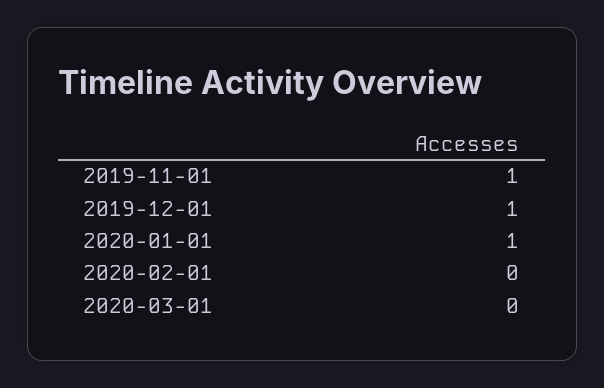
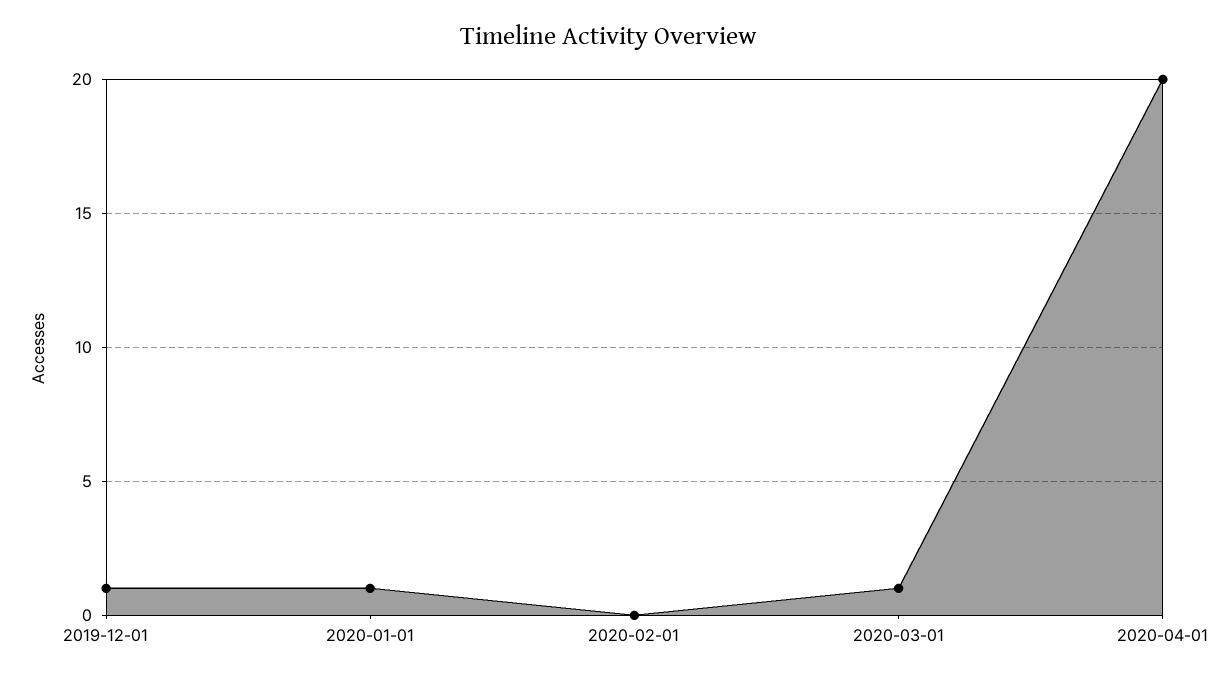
2019-11-01: 1 -> none
2020-03-01: 0 -> 1
2020-04-01: none -> 20

